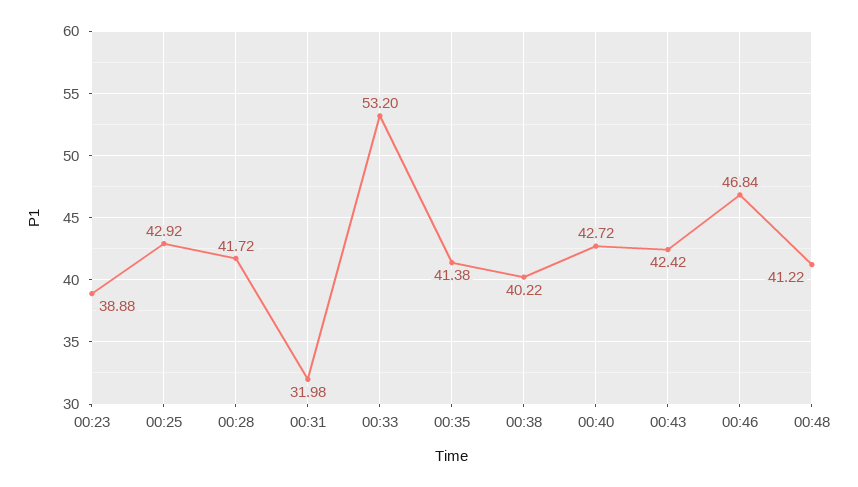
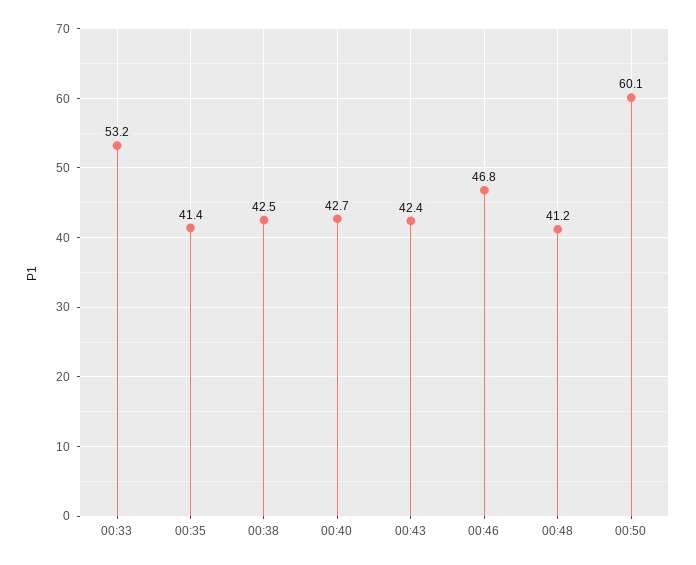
00:23: 38.88 -> none
00:25: 42.92 -> none
00:28: 41.72 -> none
00:31: 31.98 -> none
00:38: 40.22 -> 42.5
00:50: none -> 60.1

